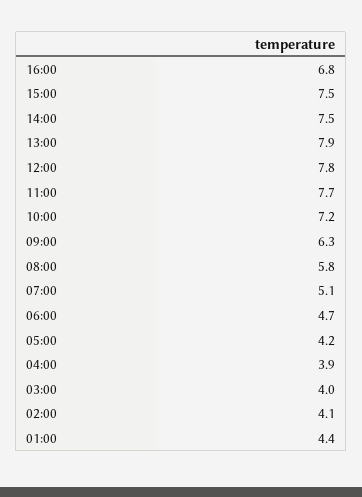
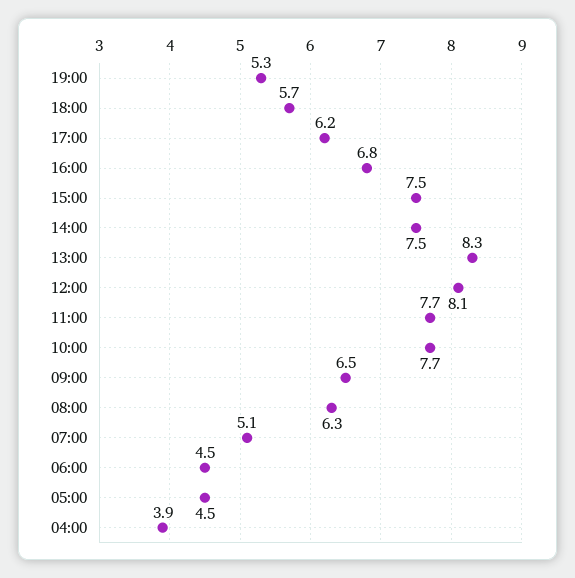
13:00: 7.9 -> 8.3
12:00: 7.8 -> 8.1
10:00: 7.2 -> 7.7
09:00: 6.3 -> 6.5
08:00: 5.8 -> 6.3
06:00: 4.7 -> 4.5
05:00: 4.2 -> 4.5
03:00: 4 -> none
02:00: 4.1 -> none
01:00: 4.4 -> none
19:00: none -> 5.3
18:00: none -> 5.7
17:00: none -> 6.2

